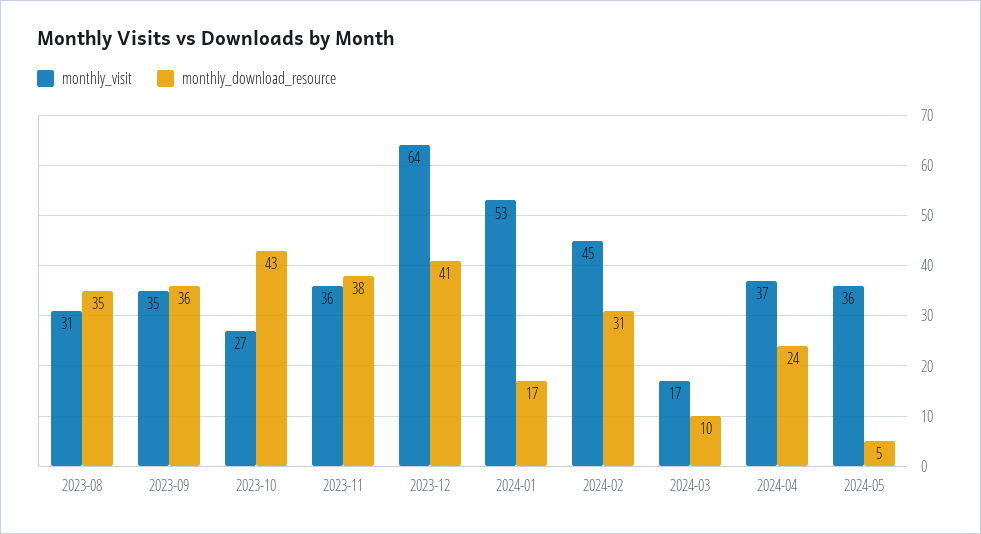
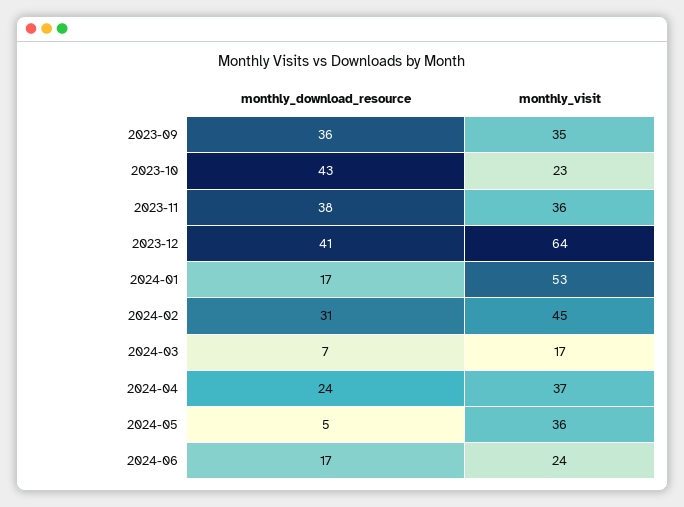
monthly_visit, 2023-08: 31 -> none
monthly_download_resource, 2023-08: 35 -> none
monthly_visit, 2023-10: 27 -> 23
monthly_download_resource, 2024-03: 10 -> 7
monthly_download_resource, 2024-06: none -> 17
monthly_visit, 2024-06: none -> 24

